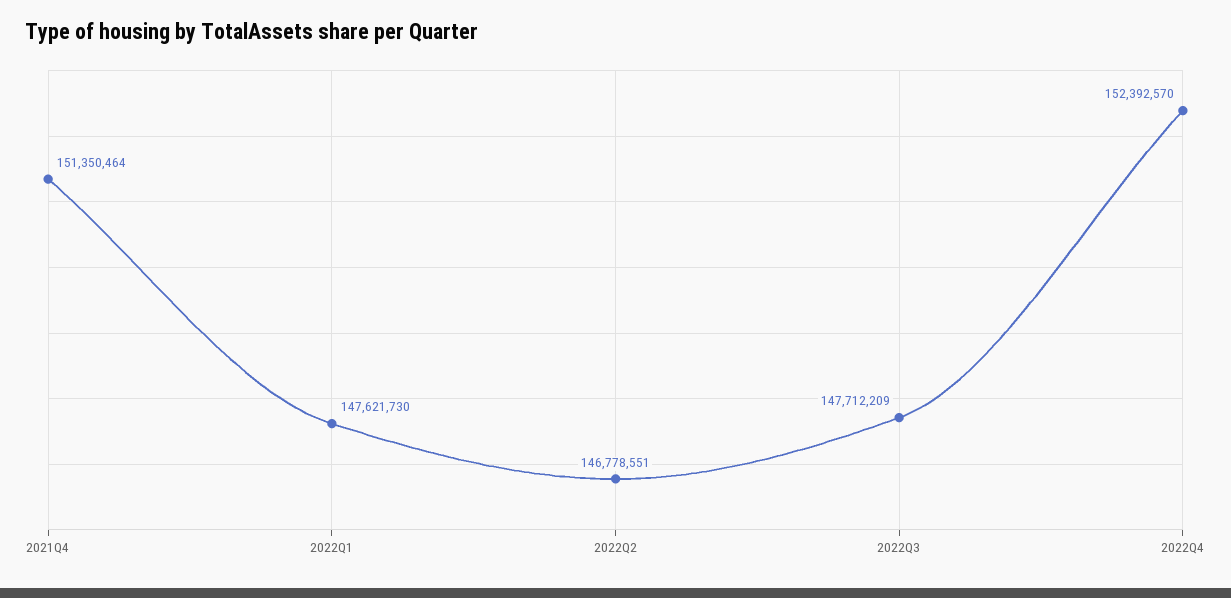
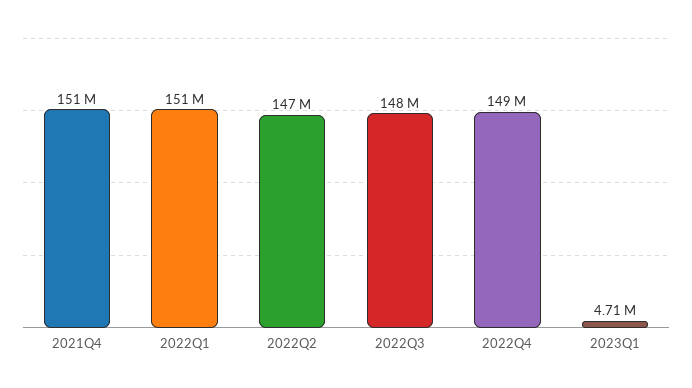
2022Q1: 147621730 -> 151000000
2022Q4: 152392570 -> 149000000
2023Q1: none -> 4710000

